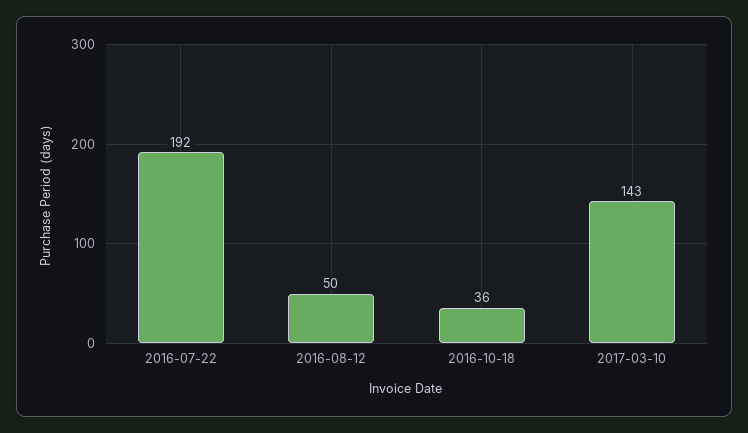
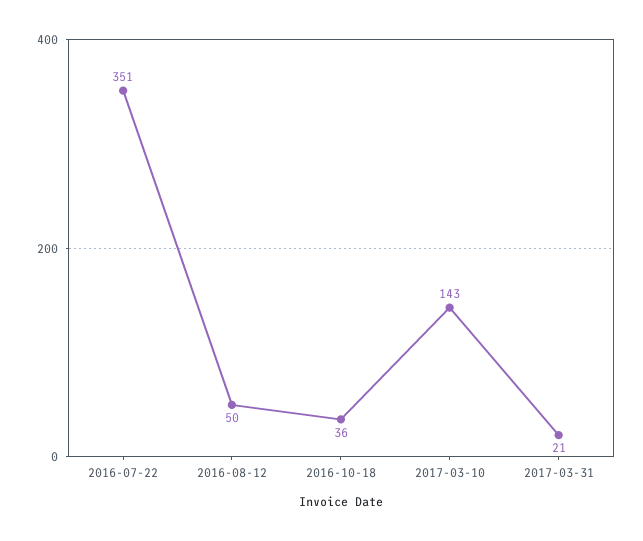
2016-07-22: 192 -> 351
2017-03-31: none -> 21

